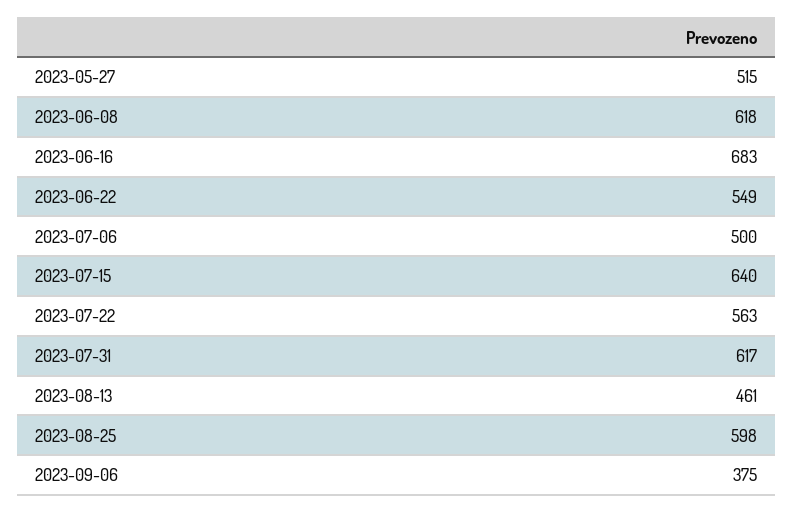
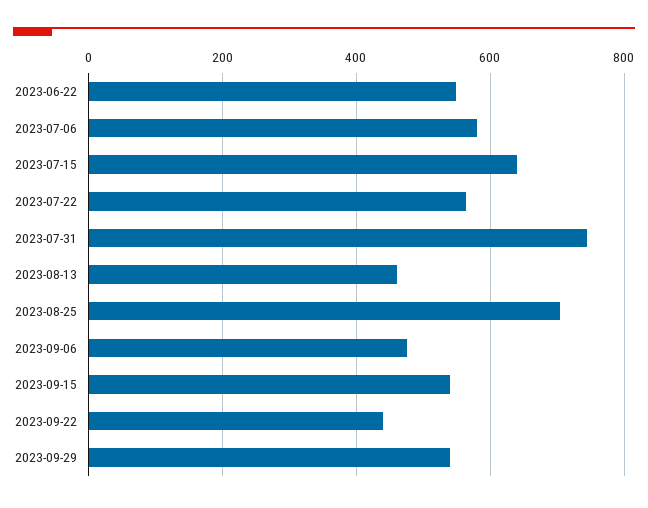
2023-05-27: 515 -> none
2023-06-08: 618 -> none
2023-06-16: 683 -> none
2023-07-06: 500 -> 580
2023-07-31: 617 -> 740
2023-08-25: 598 -> 700
2023-09-06: 375 -> 480
2023-09-15: none -> 540
2023-09-22: none -> 440
2023-09-29: none -> 540

